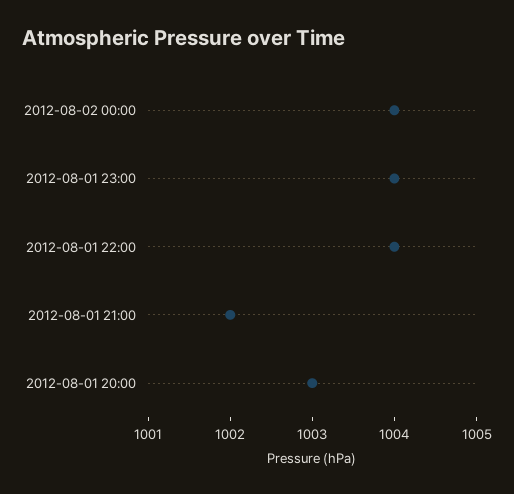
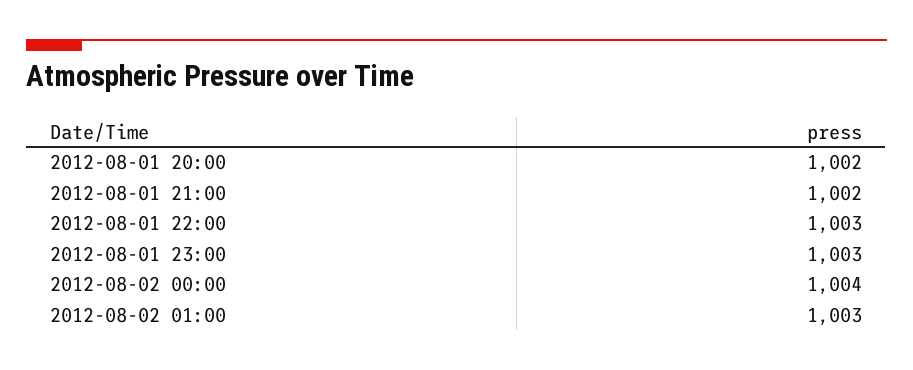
2012-08-01 23:00: 1004 -> 1003
2012-08-01 22:00: 1004 -> 1003
2012-08-01 20:00: 1003 -> 1002
2012-08-02 01:00: none -> 1003

